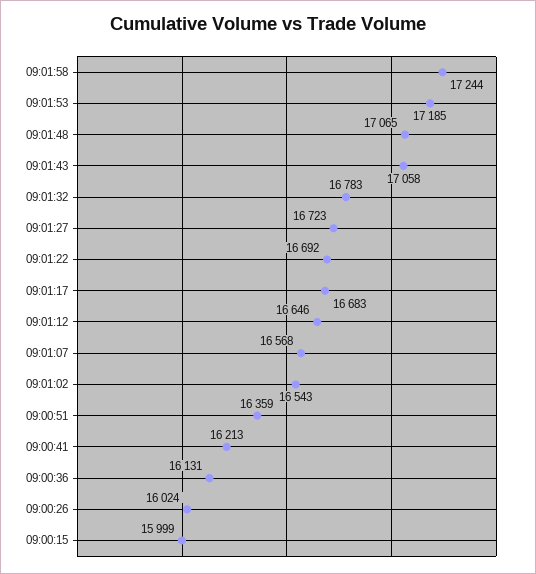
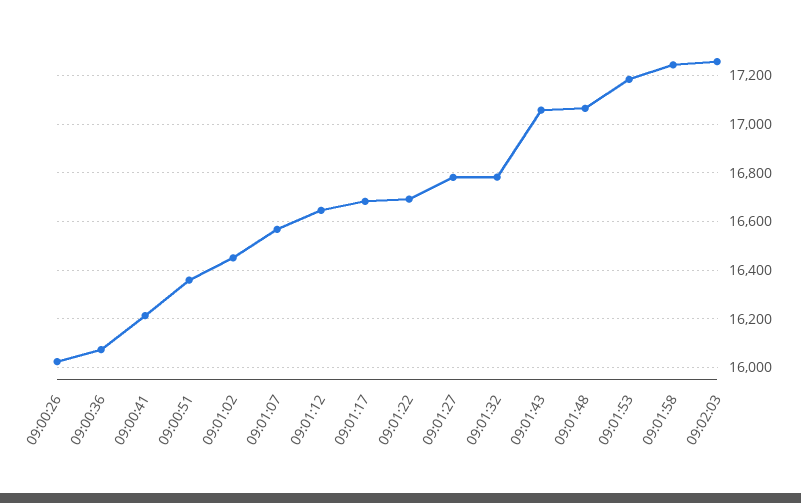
09:01:27: 16723 -> 16775
09:01:02: 16543 -> 16450
09:00:36: 16131 -> 16075
09:00:15: 15999 -> none
09:02:03: none -> 17250

